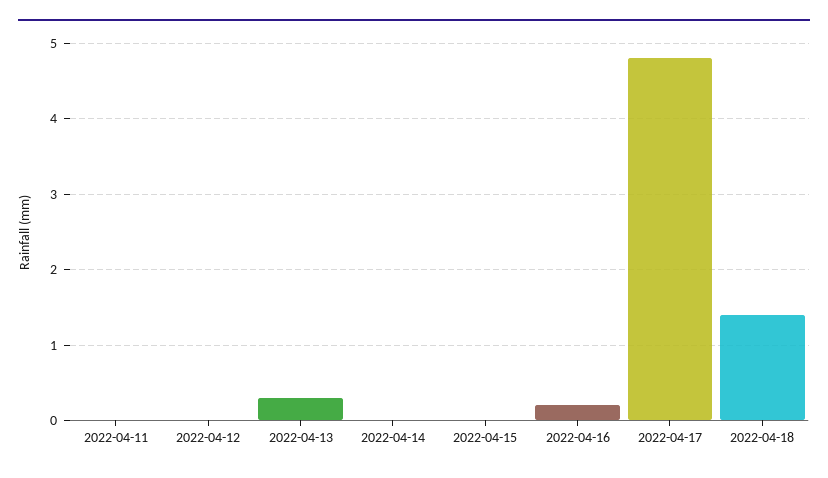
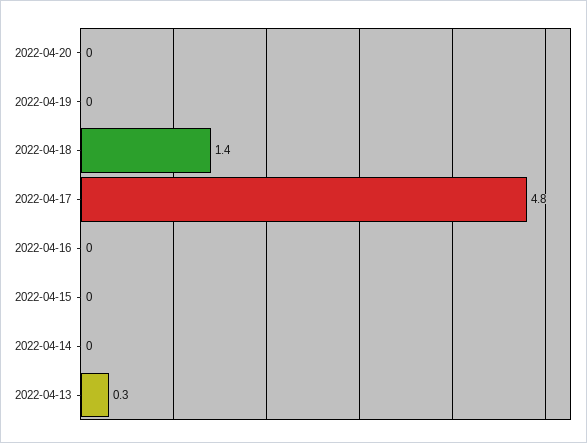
2022-04-11: 0 -> none
2022-04-12: 0 -> none
2022-04-16: 0.2 -> 0
2022-04-20: none -> 0
2022-04-19: none -> 0

